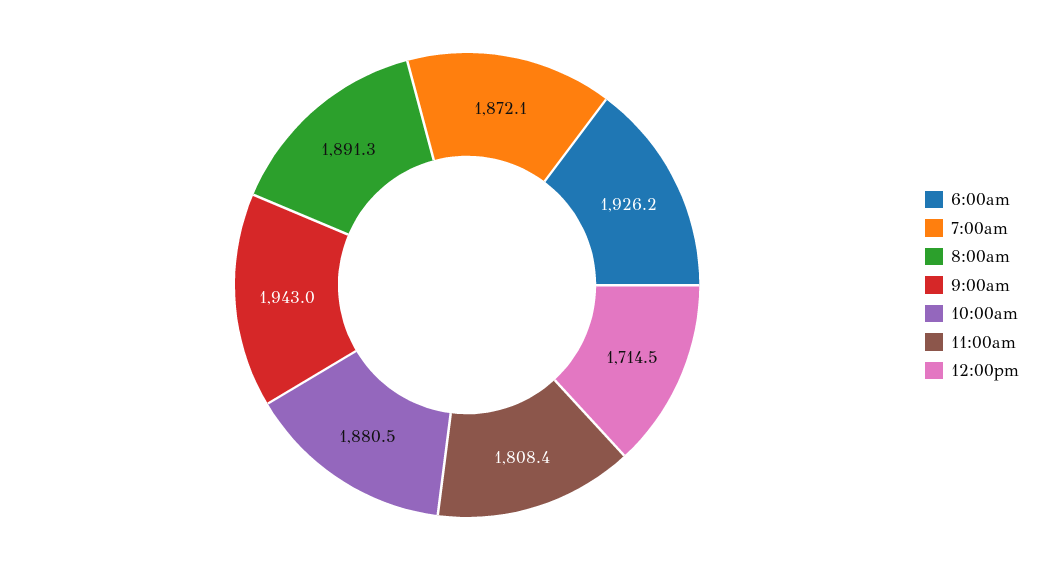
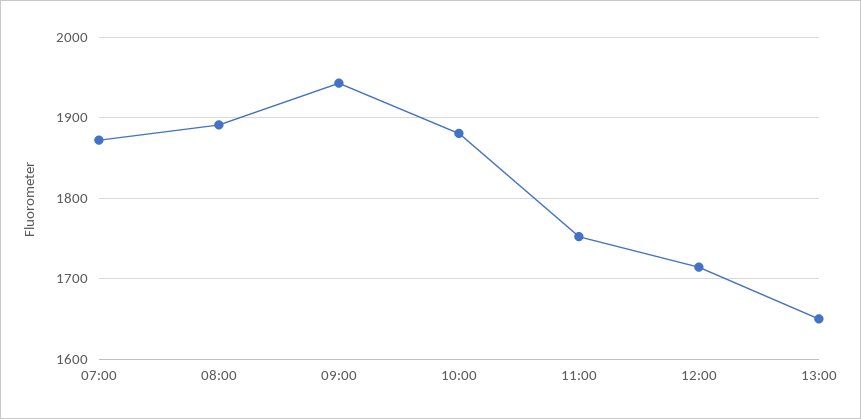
6:00am: 1926.2 -> none
11:00am: 1808.4 -> 1750
13:00: none -> 1650

